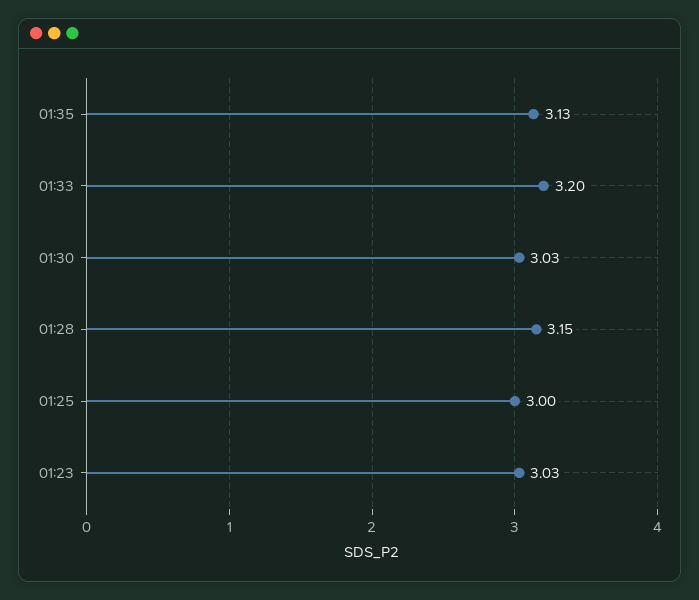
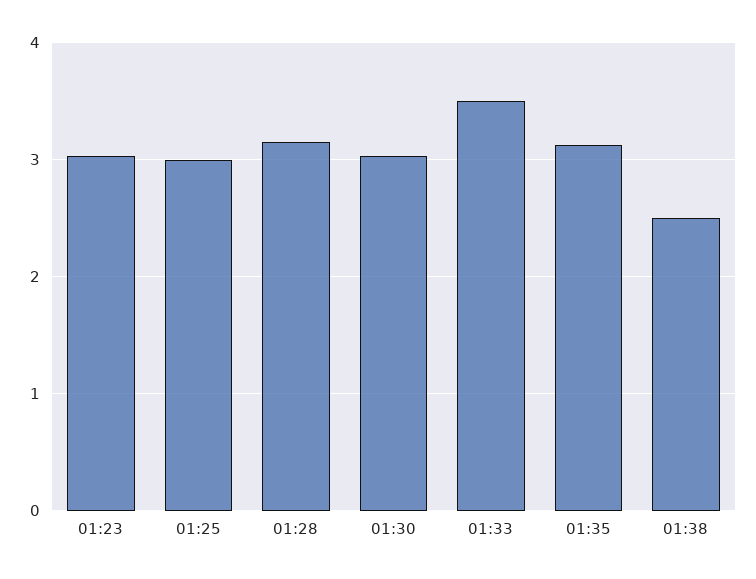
01:33: 3.2 -> 3.5
01:38: none -> 2.5

